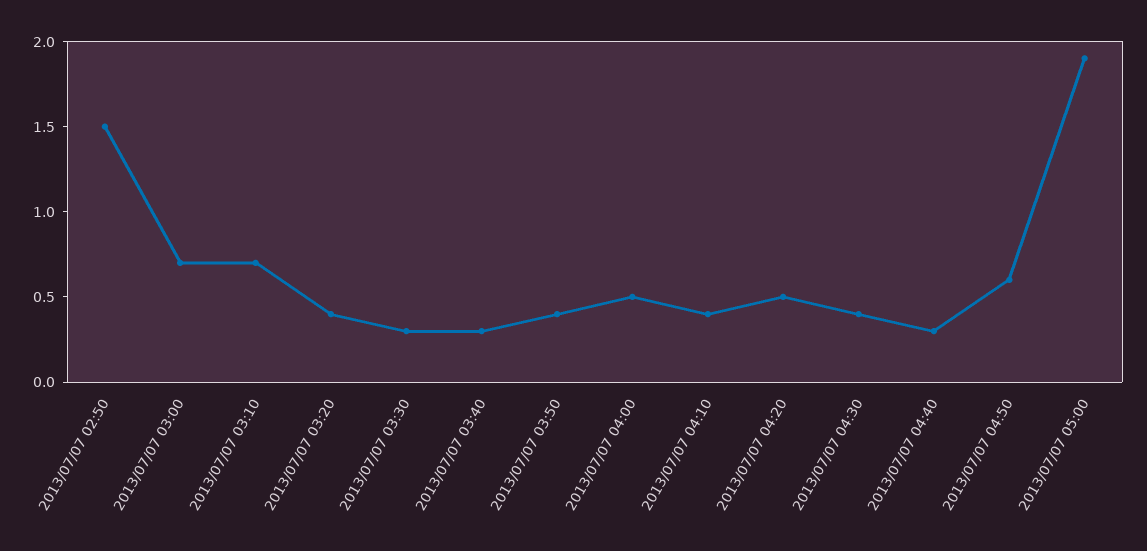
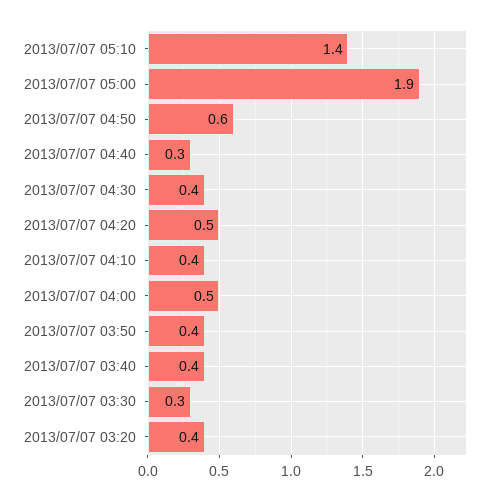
2013/07/07 02:50: 1.5 -> none
2013/07/07 03:00: 0.7 -> none
2013/07/07 03:10: 0.7 -> none
2013/07/07 03:40: 0.3 -> 0.4
2013/07/07 05:10: none -> 1.4

